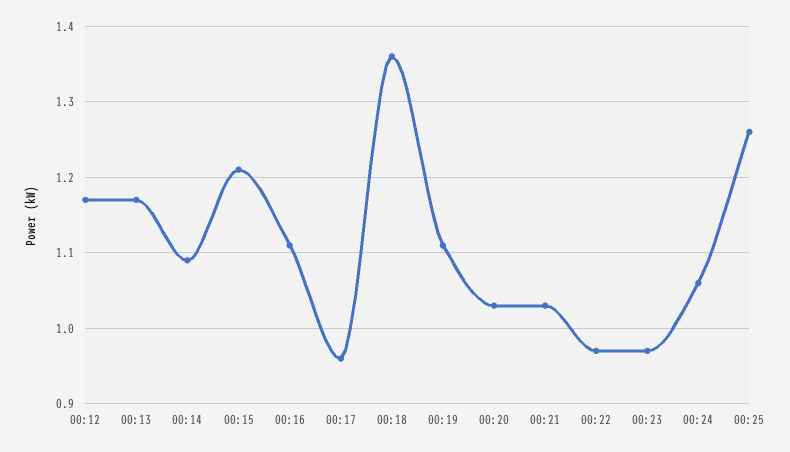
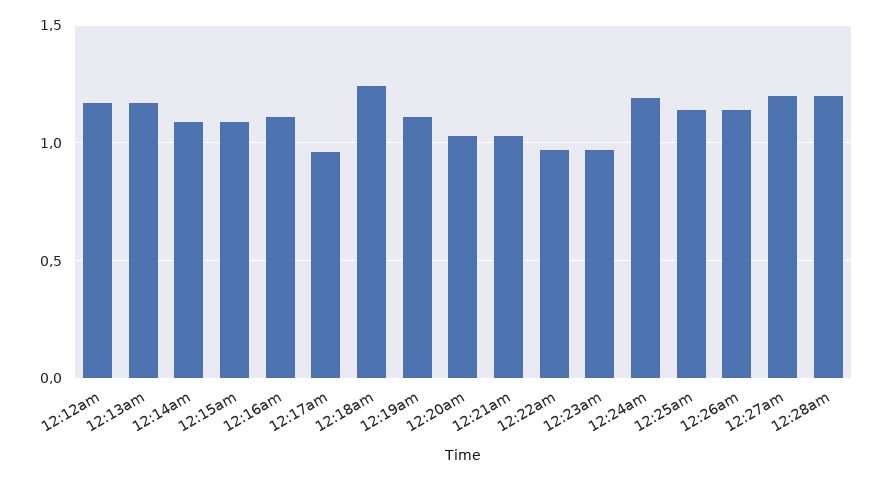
00:15: 1.21 -> 1.1
00:18: 1.36 -> 1.25
00:24: 1.06 -> 1.2
00:25: 1.26 -> 1.15
12:26am: none -> 1.15
12:27am: none -> 1.2
12:28am: none -> 1.2

